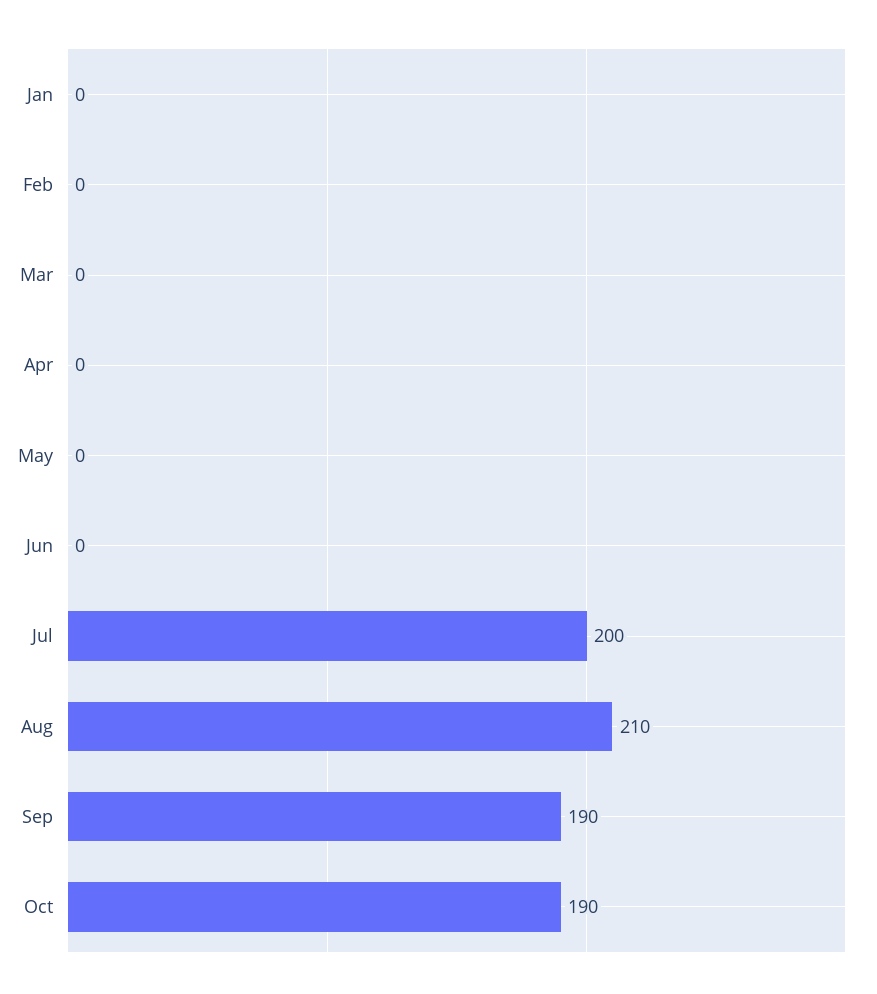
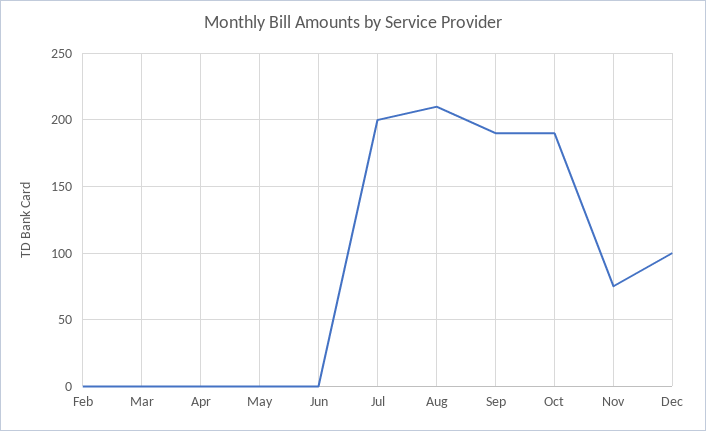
Jan: 0 -> none
Nov: none -> 75
Dec: none -> 100

